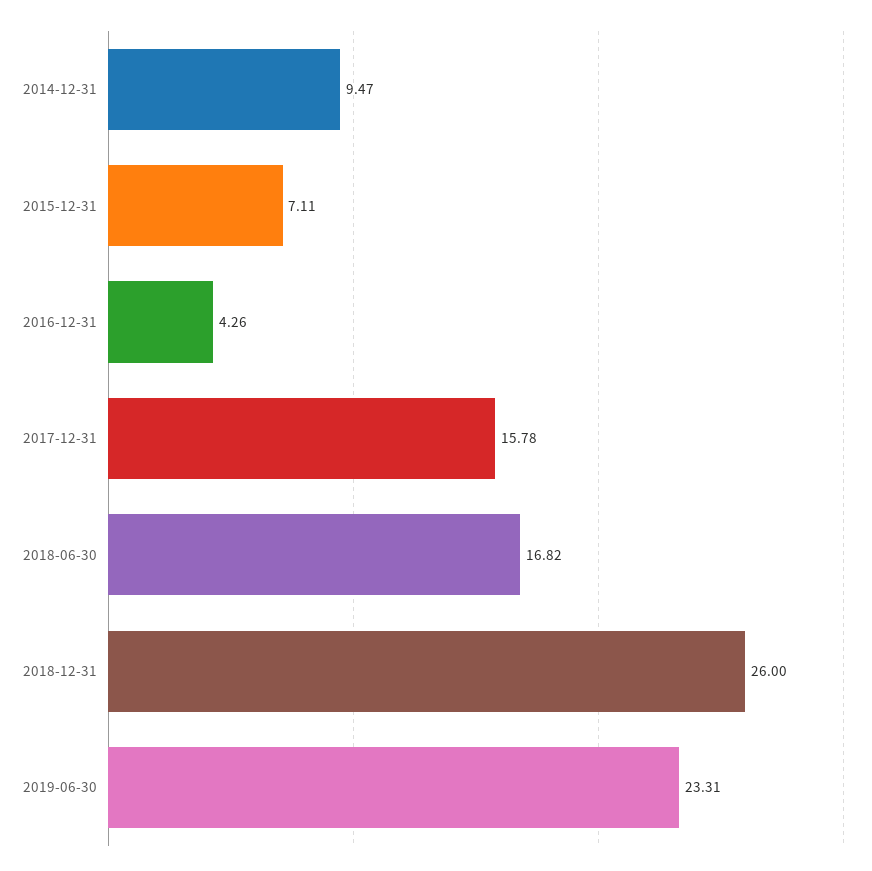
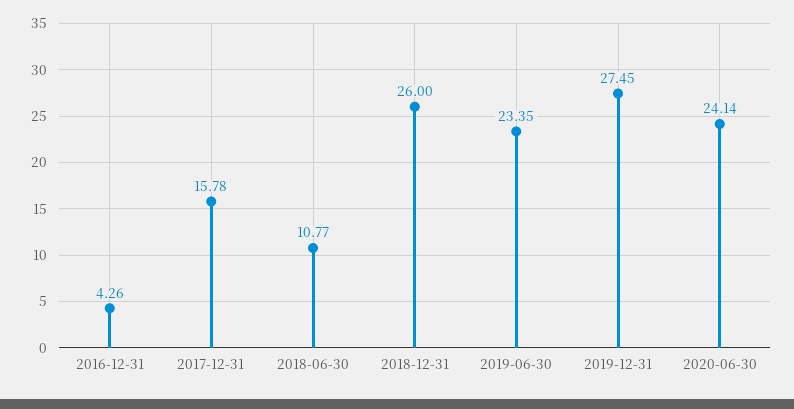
2014-12-31: 9.47 -> none
2015-12-31: 7.11 -> none
2018-06-30: 16.82 -> 10.77
2019-06-30: 23.31 -> 23.35
2019-12-31: none -> 27.45
2020-06-30: none -> 24.14

